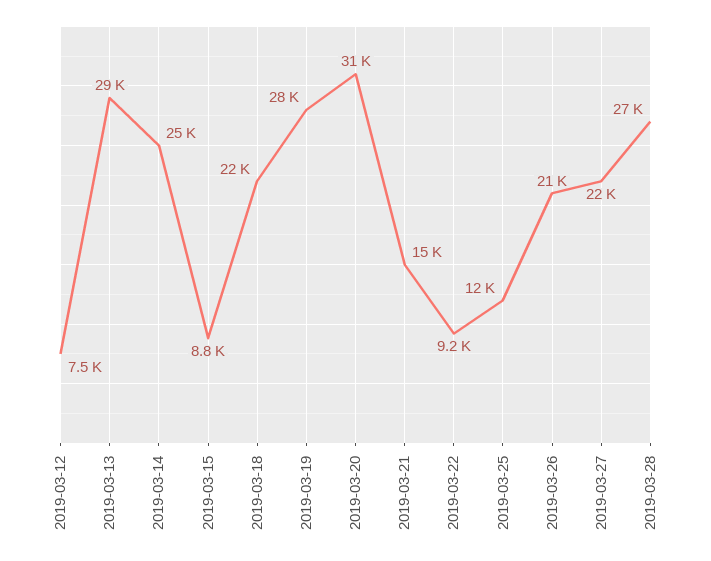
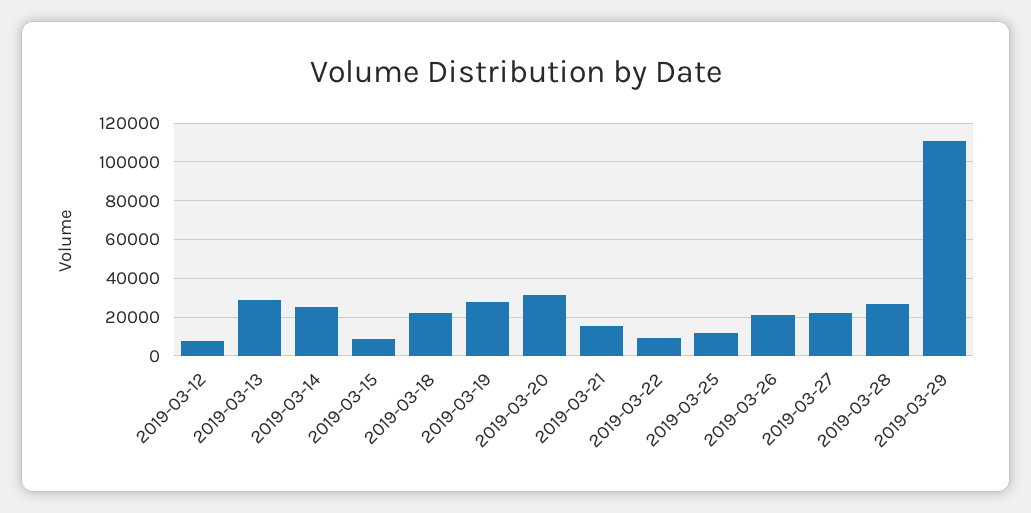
2019-03-29: none -> 110000

